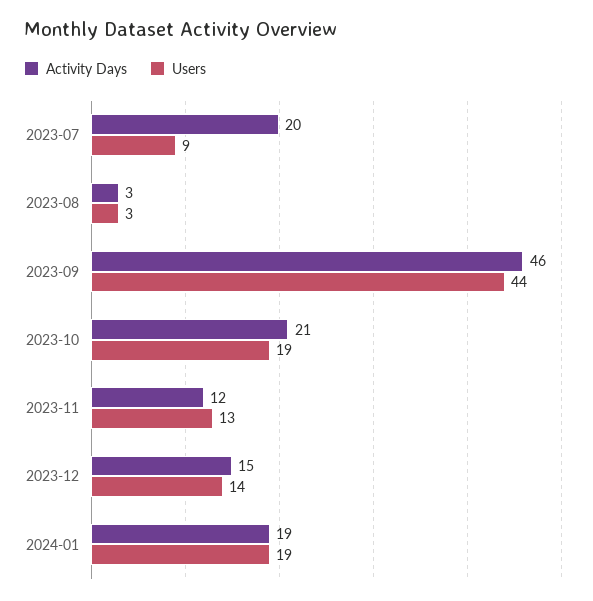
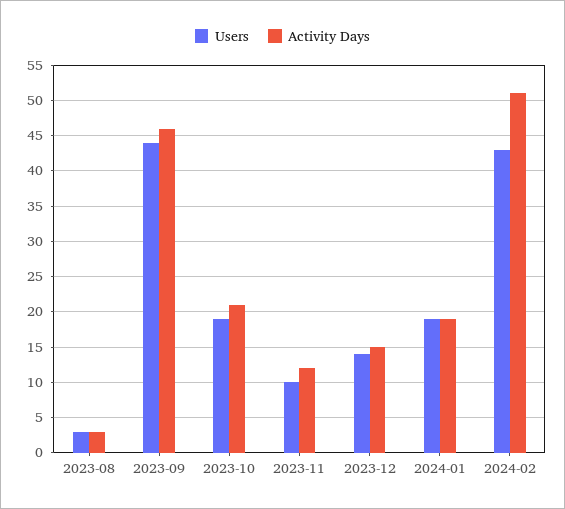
Activity Days, 2023-07: 20 -> none
Users, 2023-07: 9 -> none
Users, 2023-11: 13 -> 10
Users, 2024-02: none -> 43
Activity Days, 2024-02: none -> 51

